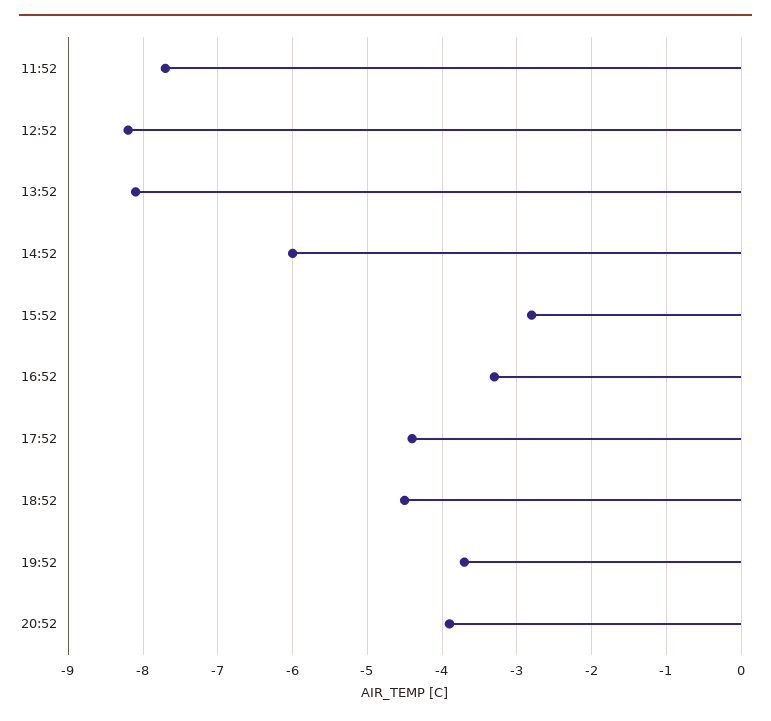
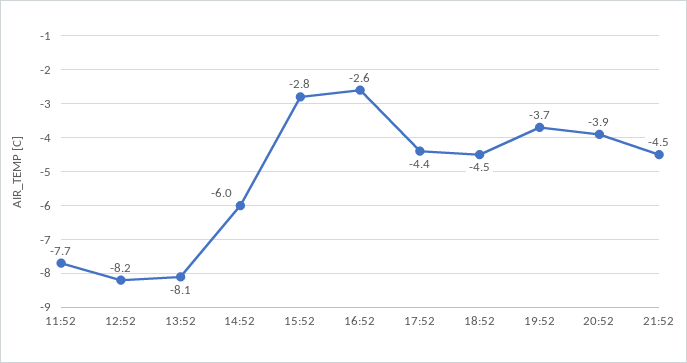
16:52: -3.3 -> -2.6
21:52: none -> -4.5

